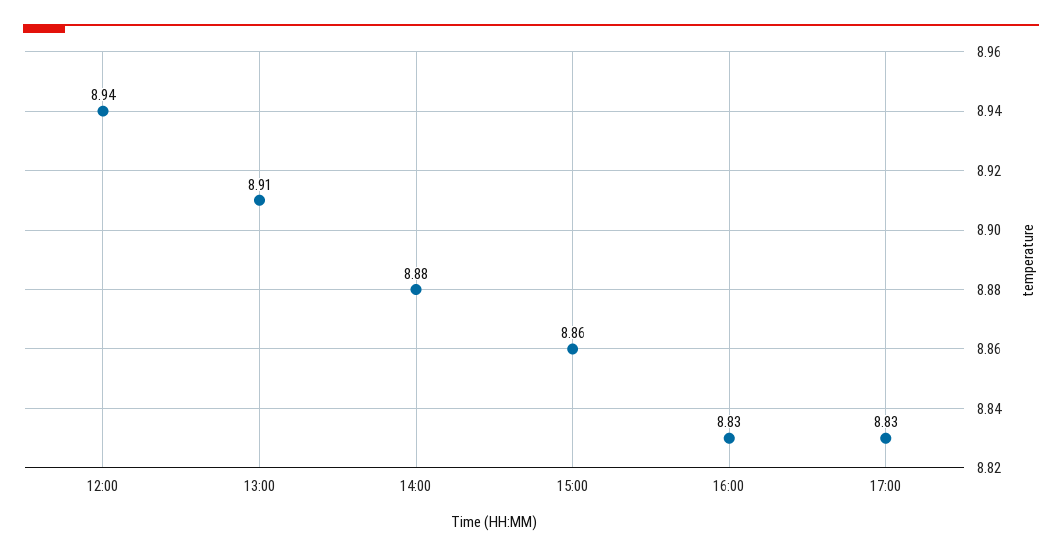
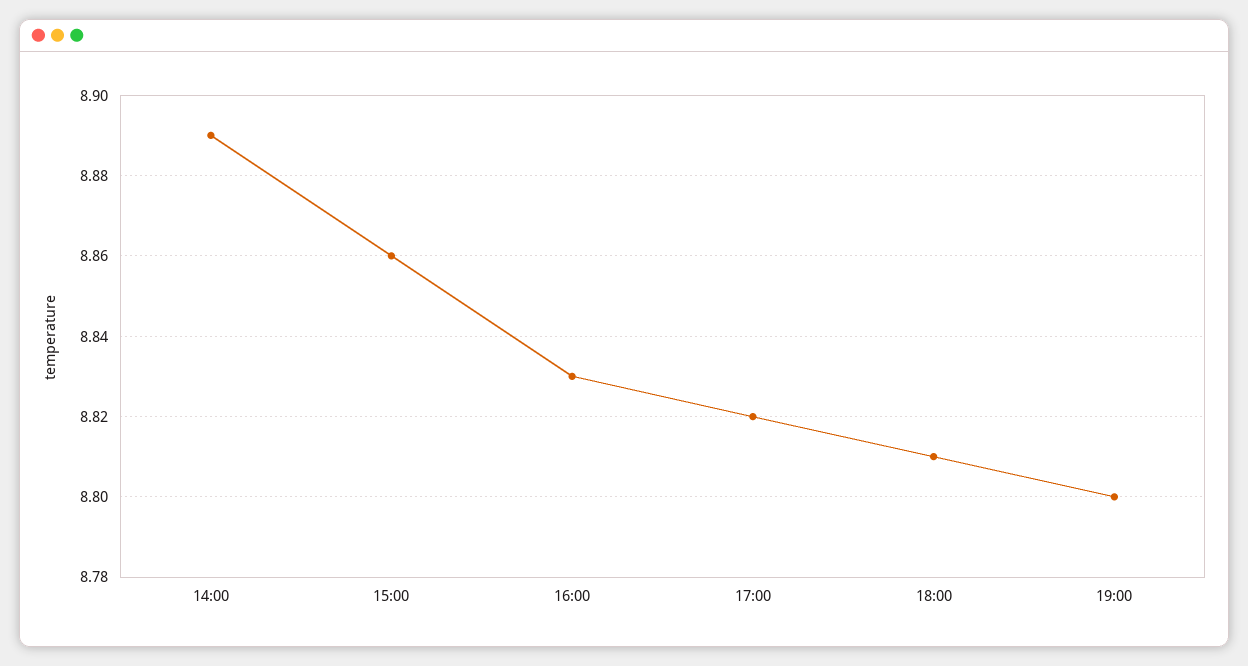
12:00: 8.94 -> none
13:00: 8.91 -> none
14:00: 8.88 -> 8.89
17:00: 8.83 -> 8.82
18:00: none -> 8.81
19:00: none -> 8.8

